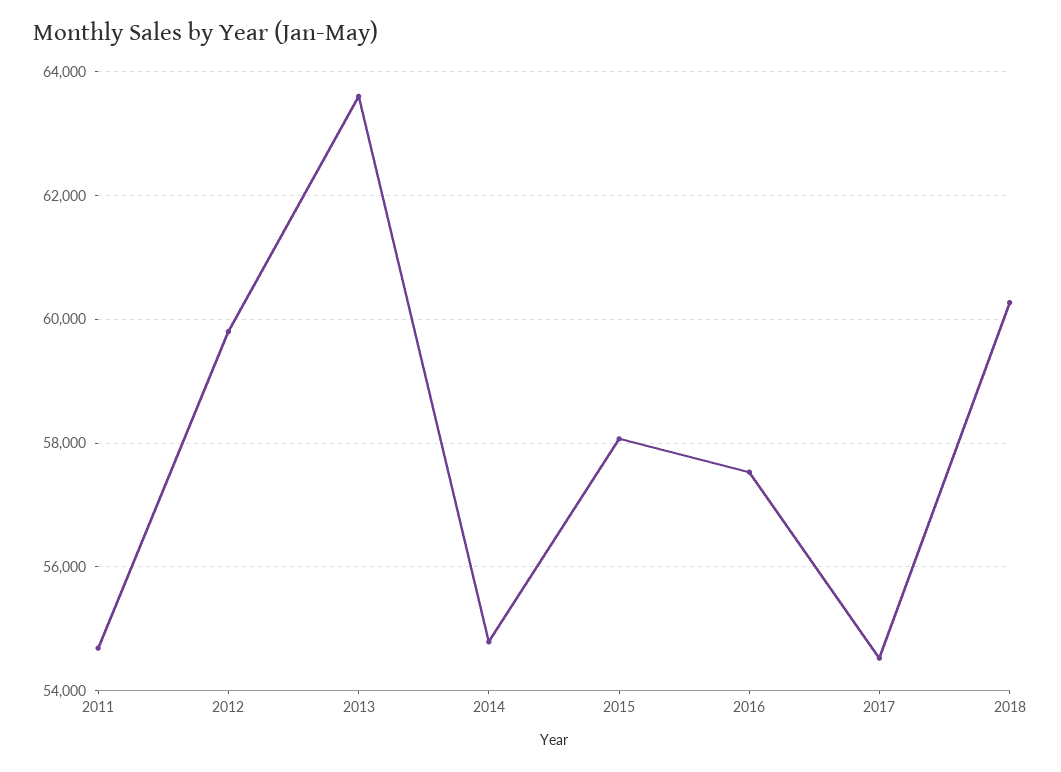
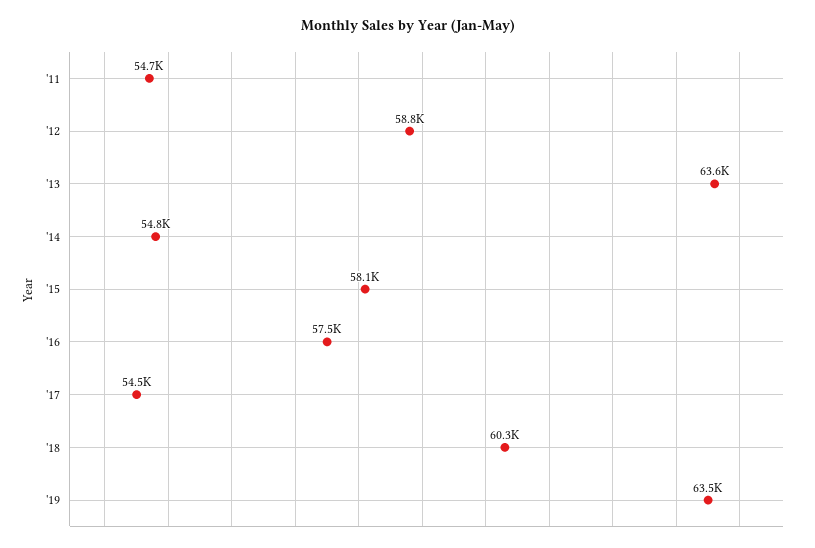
2012: 59800 -> 58800
'19: none -> 63500

